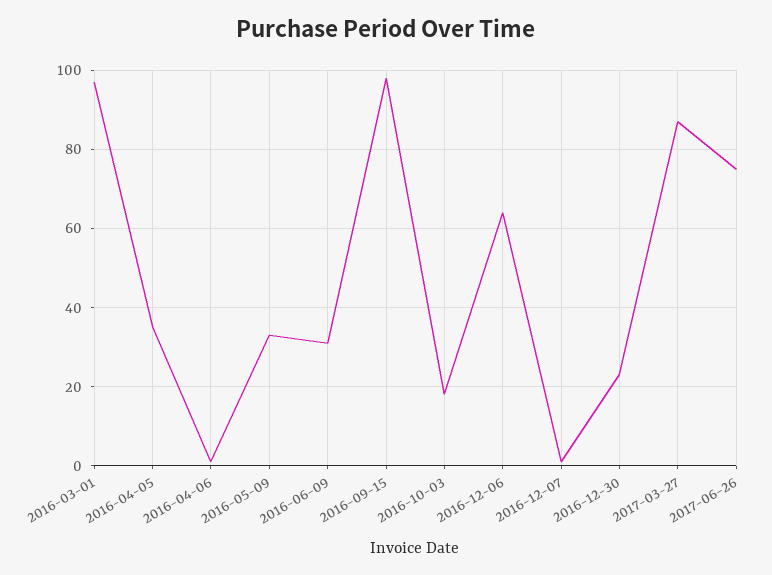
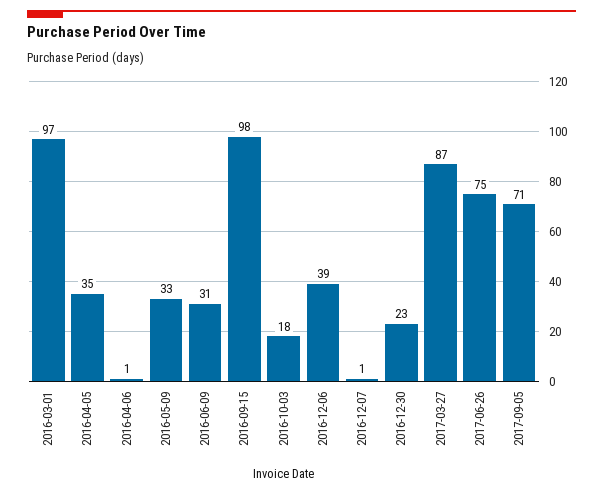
2016-12-06: 65 -> 39
2017-09-05: none -> 71

